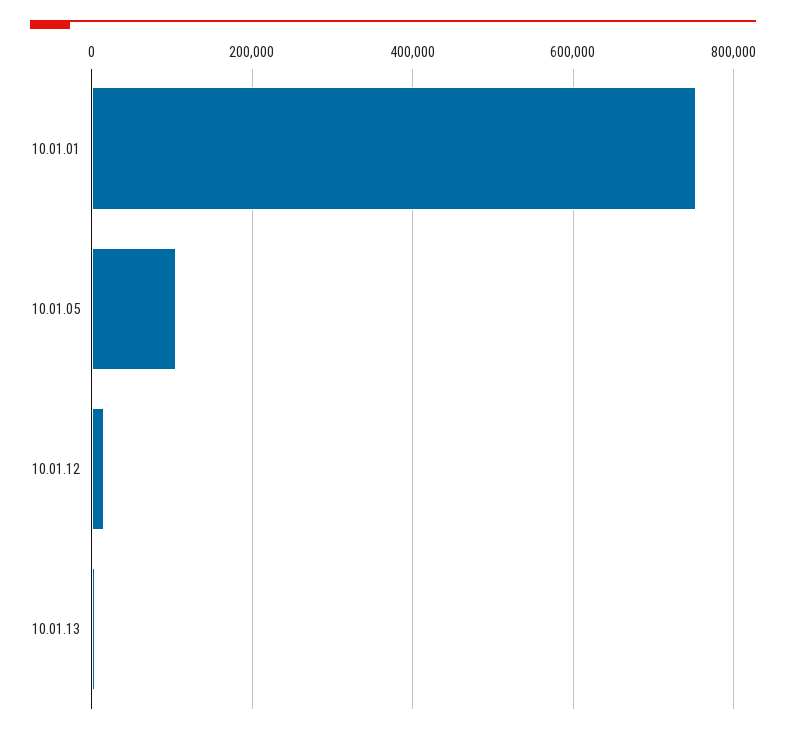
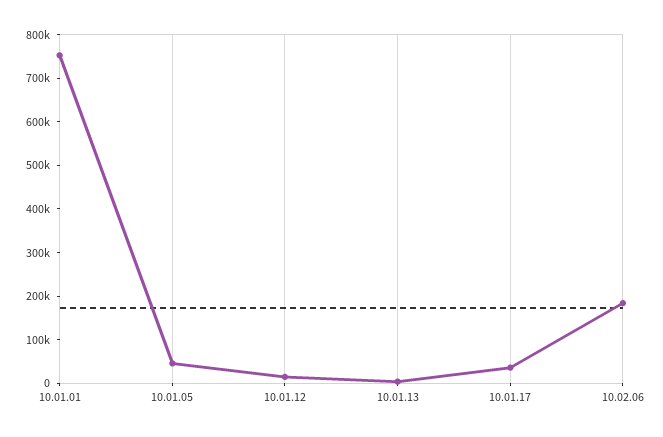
10.01.05: 100000 -> 40000
10.01.17: none -> 40000
10.02.06: none -> 180000

